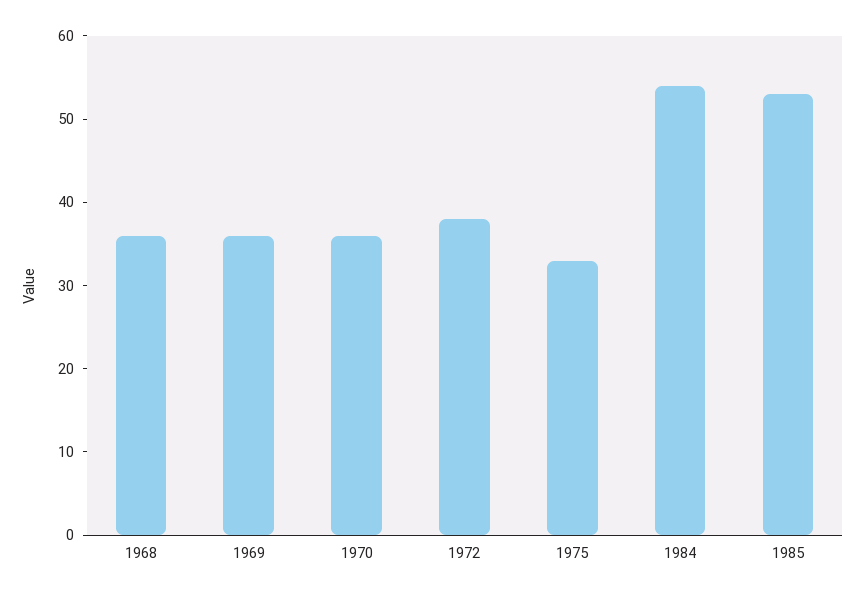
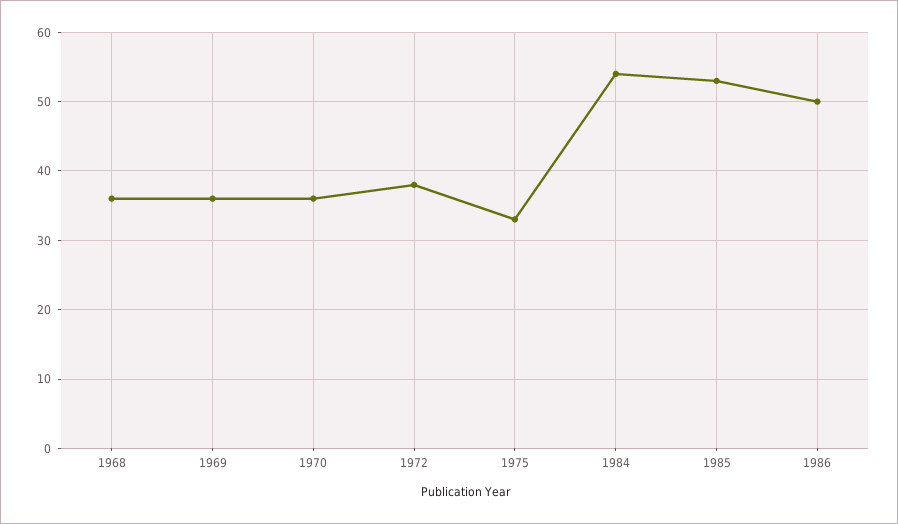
1986: none -> 50

